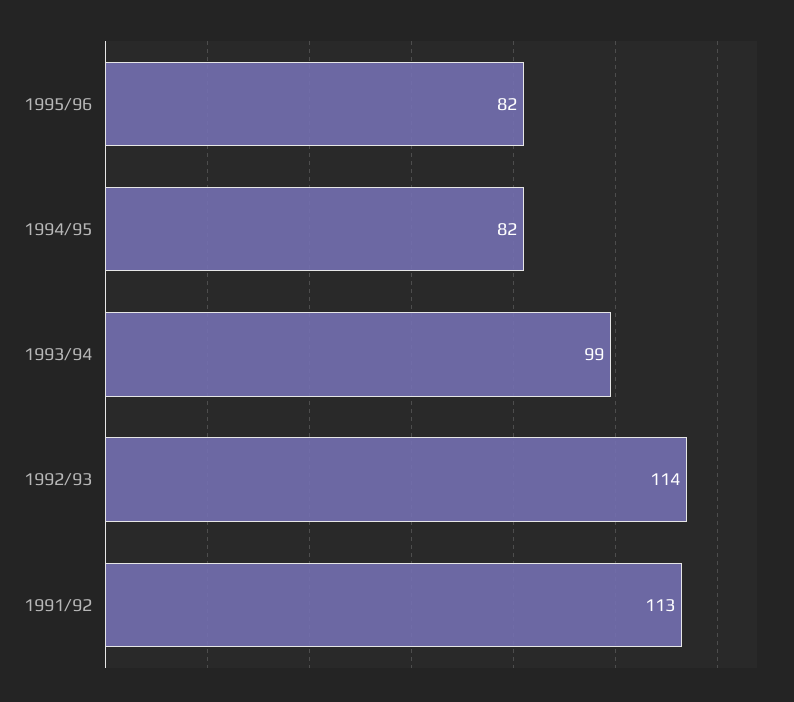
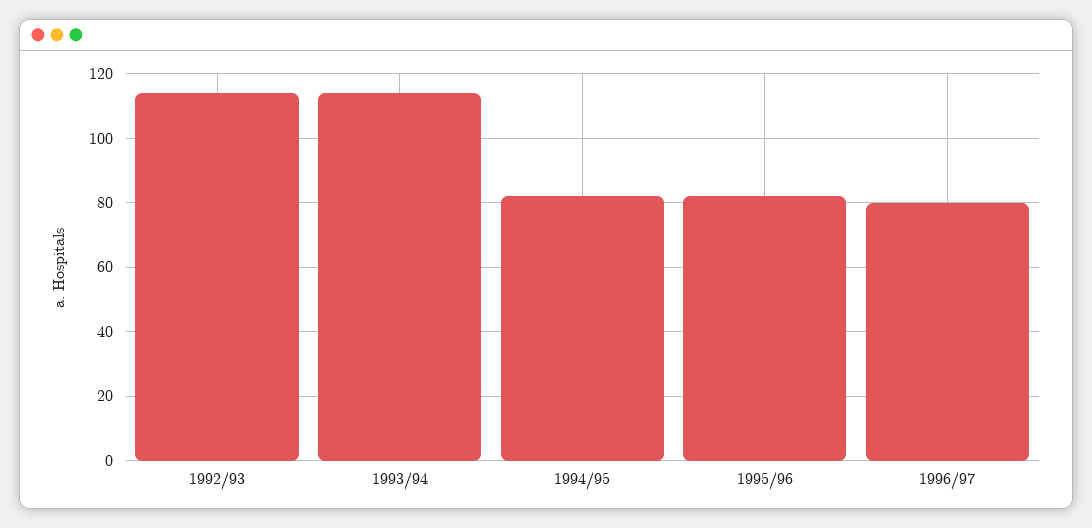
1993/94: 99 -> 115
1991/92: 113 -> none
1996/97: none -> 80

